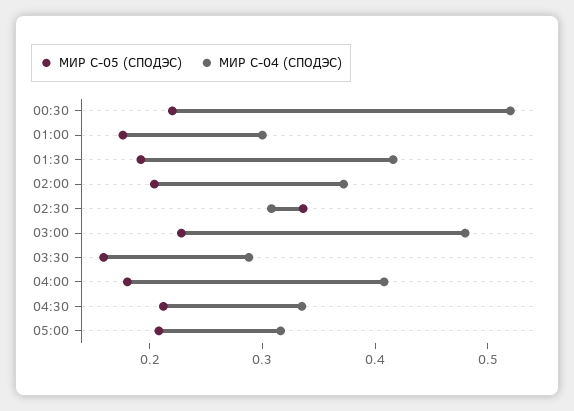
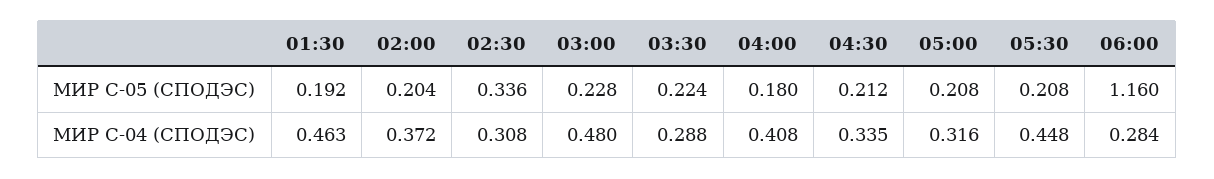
МИР С-05 (СПОДЭС), 00:30: 0.22 -> none
МИР С-04 (СПОДЭС), 00:30: 0.52 -> none
МИР С-05 (СПОДЭС), 01:00: 0.18 -> none
МИР С-04 (СПОДЭС), 01:00: 0.3 -> none
МИР С-04 (СПОДЭС), 01:30: 0.42 -> 0.463
МИР С-05 (СПОДЭС), 03:30: 0.16 -> 0.224
МИР С-05 (СПОДЭС), 05:30: none -> 0.208
МИР С-05 (СПОДЭС), 06:00: none -> 1.16
МИР С-04 (СПОДЭС), 05:30: none -> 0.448
МИР С-04 (СПОДЭС), 06:00: none -> 0.284

